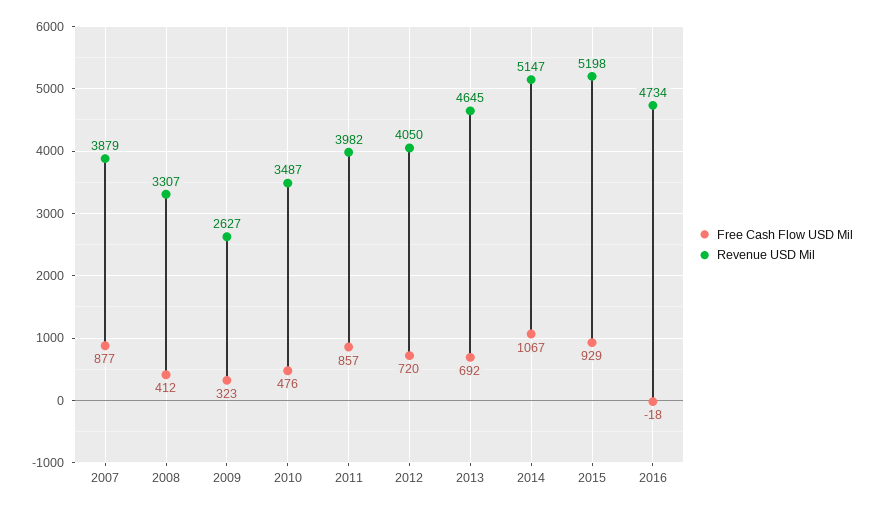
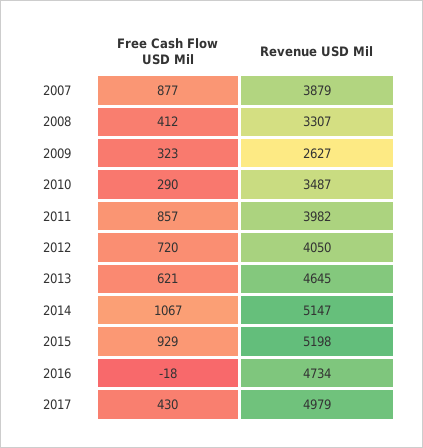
Free Cash Flow USD Mil, 2010: 476 -> 290
Free Cash Flow USD Mil, 2013: 692 -> 621
Free Cash Flow USD Mil, 2017: none -> 430
Revenue USD Mil, 2017: none -> 4979

